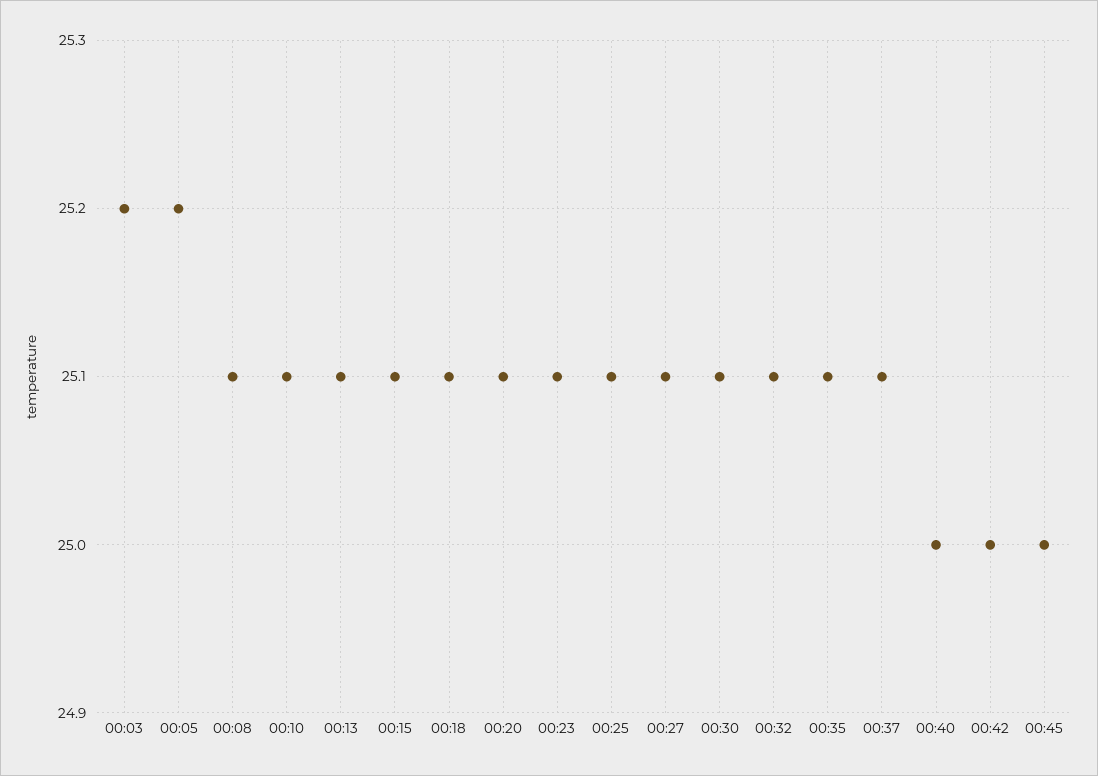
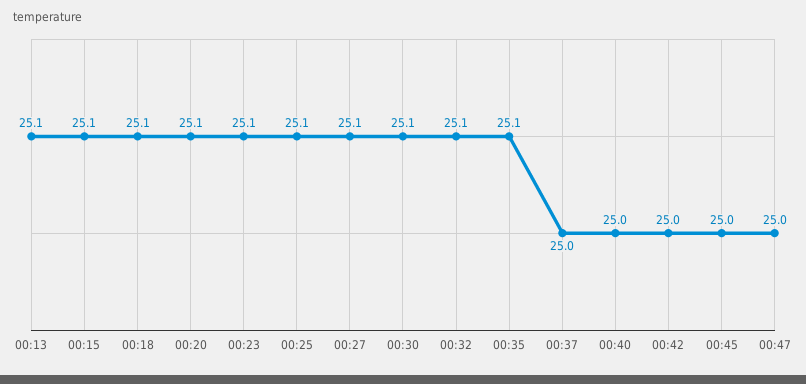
00:03: 25.2 -> none
00:05: 25.2 -> none
00:08: 25.1 -> none
00:10: 25.1 -> none
00:37: 25.1 -> 25
00:47: none -> 25

